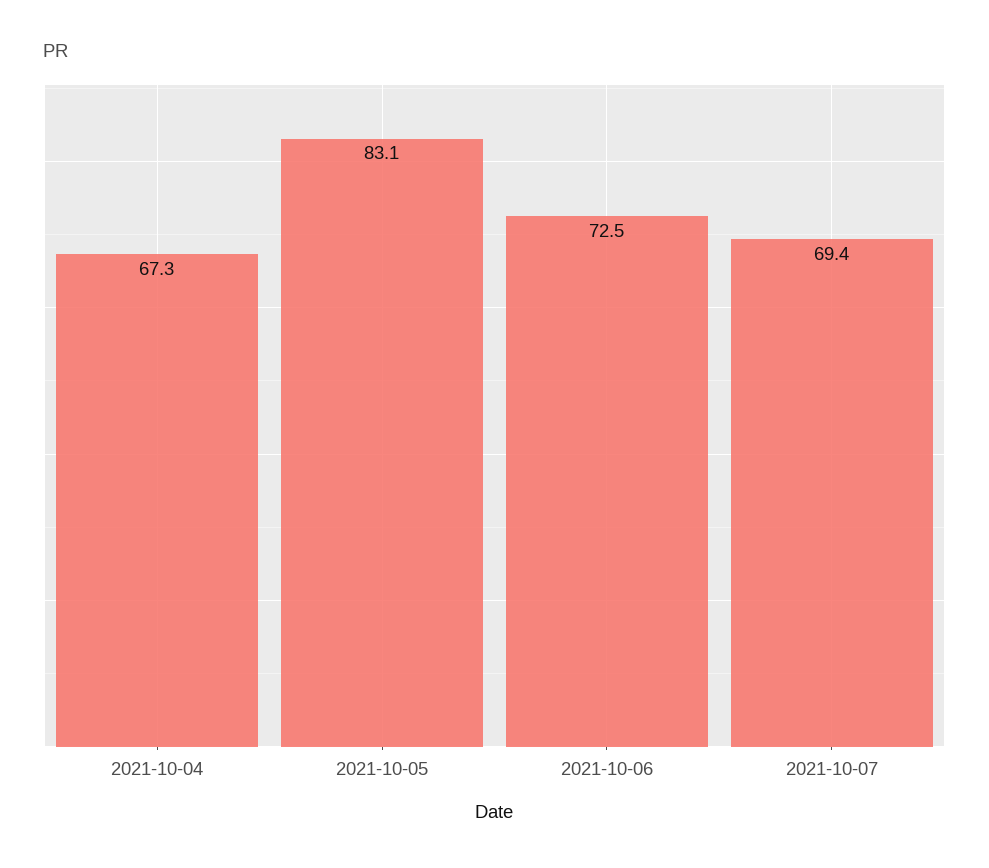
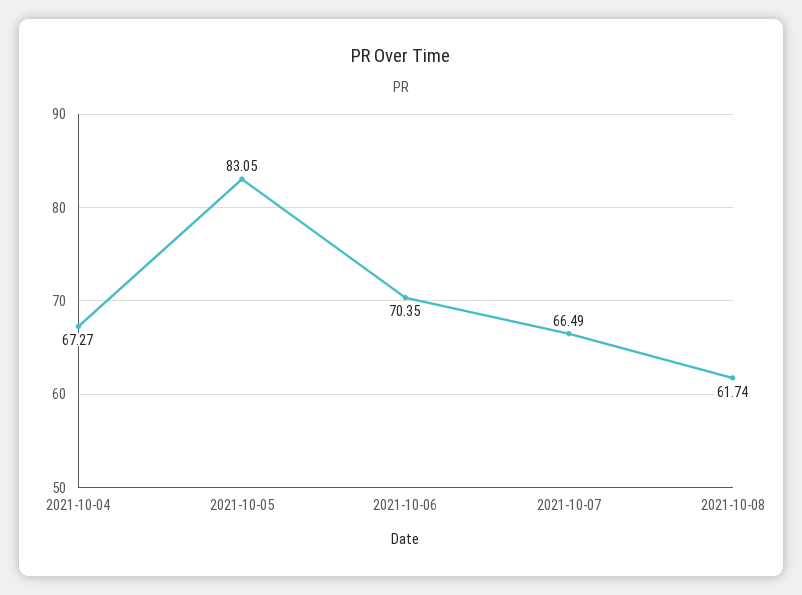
2021-10-06: 72.5 -> 70.35
2021-10-07: 69.4 -> 66.49
2021-10-08: none -> 61.74

